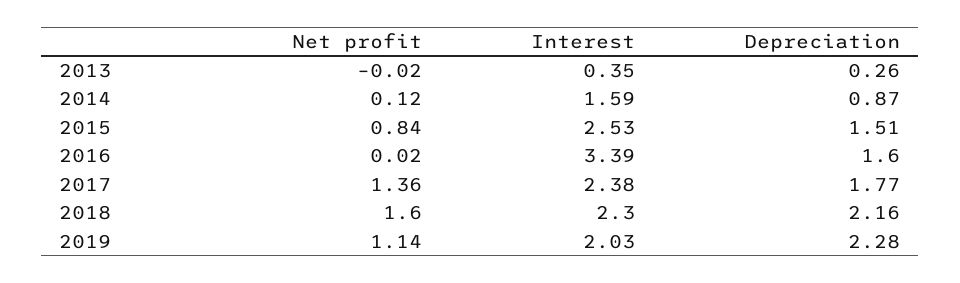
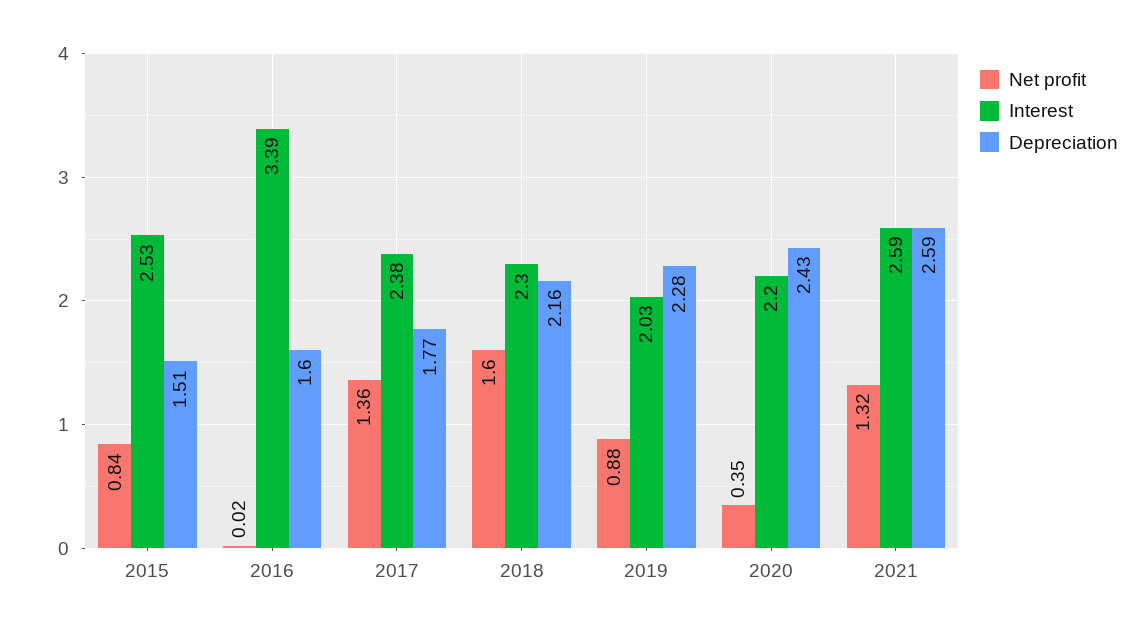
Net profit, 2013: -0.02 -> none
Interest, 2013: 0.35 -> none
Depreciation, 2013: 0.26 -> none
Net profit, 2014: 0.12 -> none
Interest, 2014: 1.59 -> none
Depreciation, 2014: 0.87 -> none
Net profit, 2019: 1.14 -> 0.88
Net profit, 2020: none -> 0.35
Interest, 2020: none -> 2.2
Depreciation, 2020: none -> 2.43
Net profit, 2021: none -> 1.32
Interest, 2021: none -> 2.59
Depreciation, 2021: none -> 2.59

